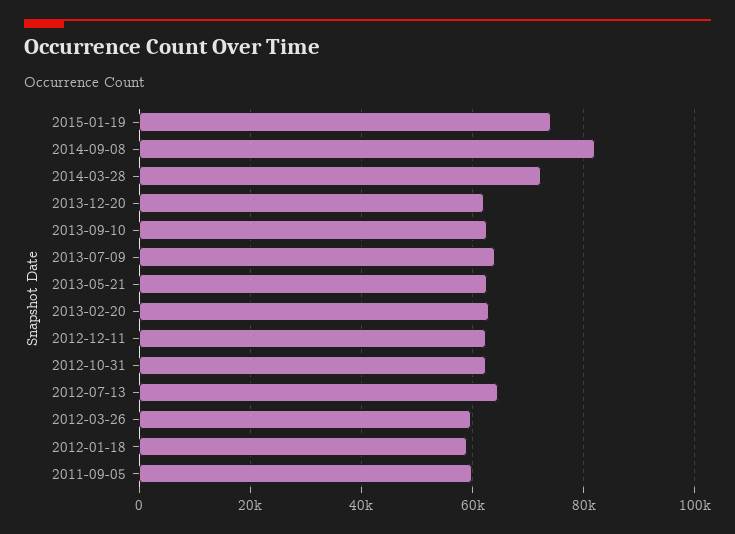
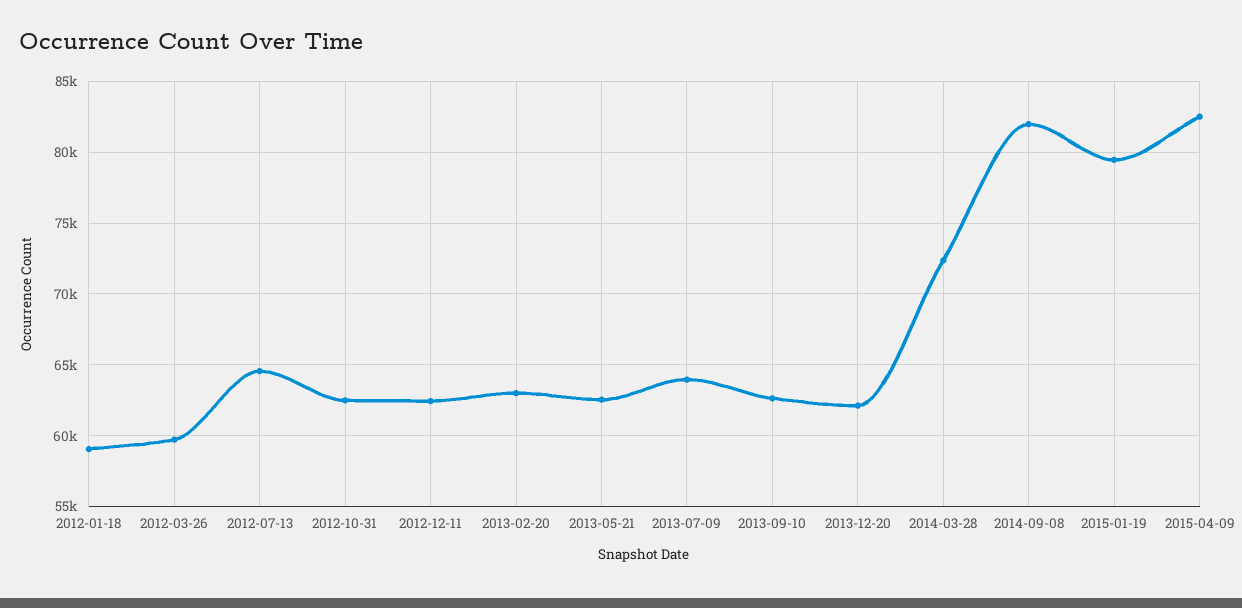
2015-01-19: 74000 -> 79500
2011-09-05: 60000 -> none
2015-04-09: none -> 82500

